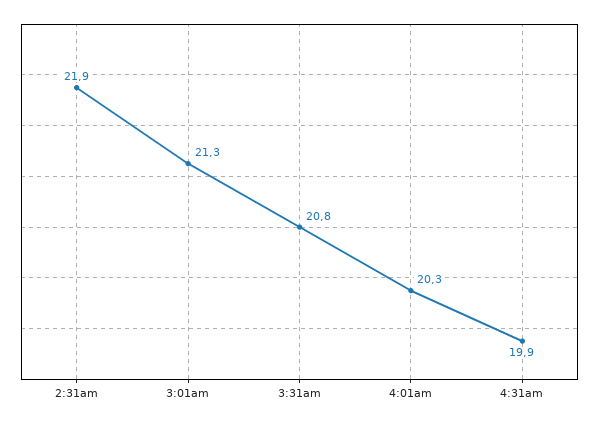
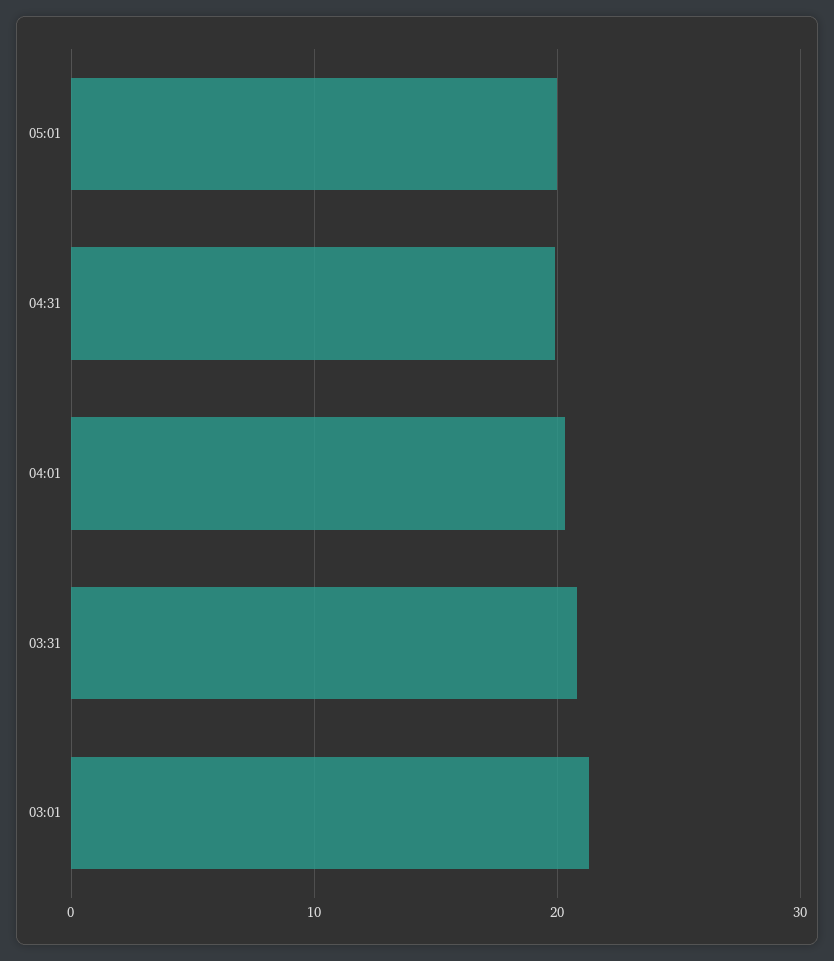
2:31am: 21.9 -> none
05:01: none -> 20

